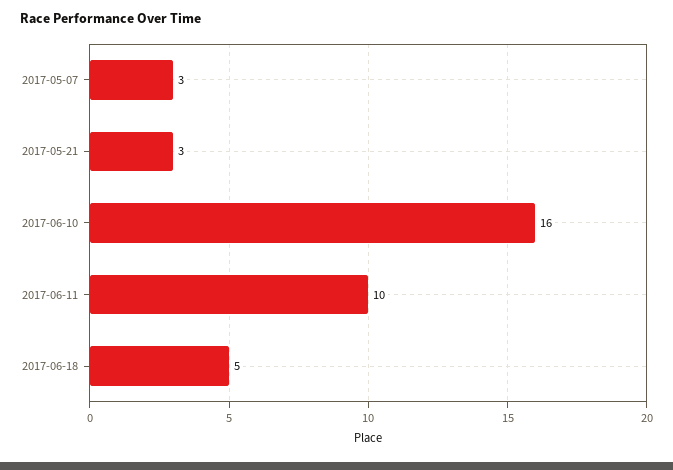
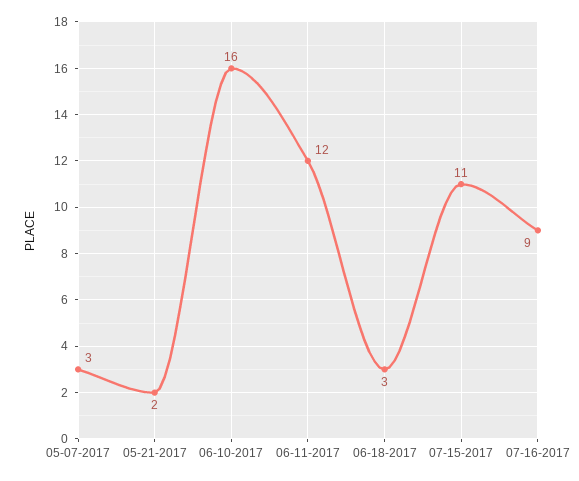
2017-05-21: 3 -> 2
2017-06-11: 10 -> 12
2017-06-18: 5 -> 3
07-15-2017: none -> 11
07-16-2017: none -> 9

